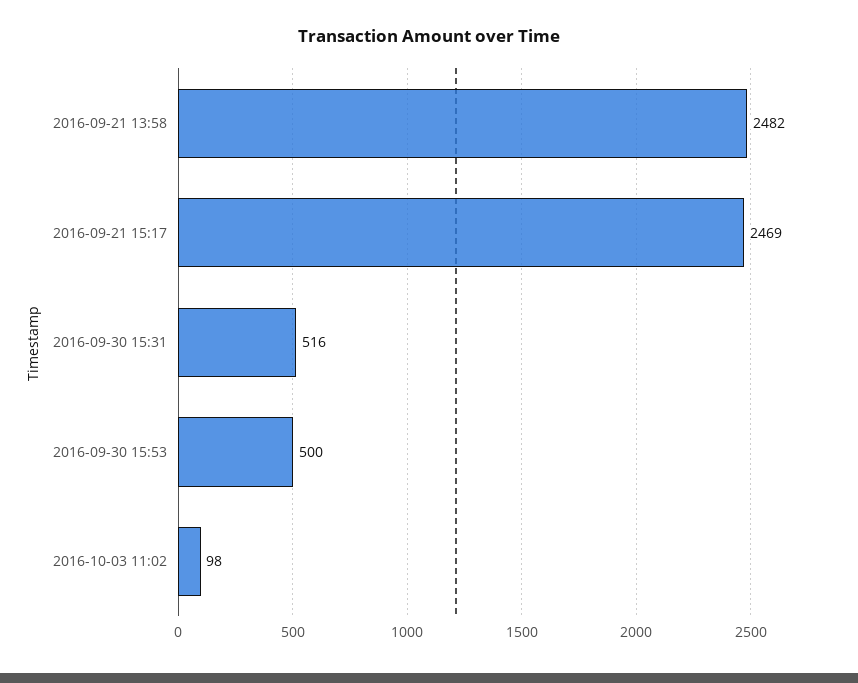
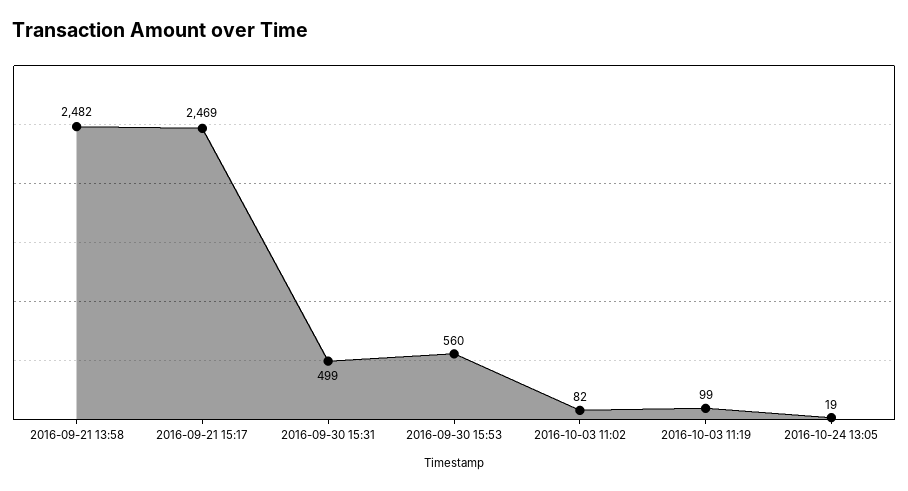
2016-09-30 15:31: 516 -> 499
2016-09-30 15:53: 500 -> 560
2016-10-03 11:02: 98 -> 82
2016-10-03 11:19: none -> 99
2016-10-24 13:05: none -> 19

